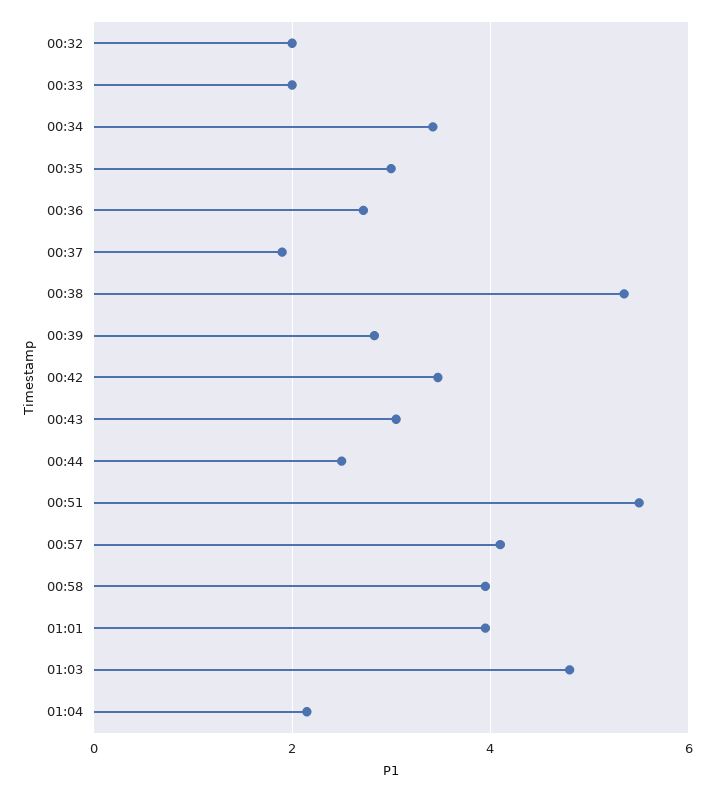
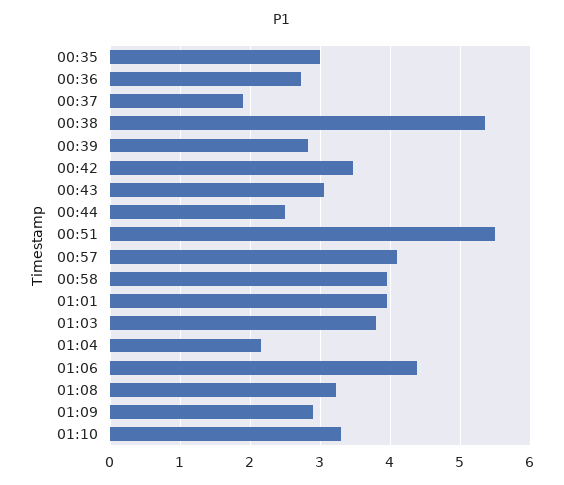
00:32: 2 -> none
00:33: 2 -> none
00:34: 3.4 -> none
01:03: 4.8 -> 3.8
01:06: none -> 4.4
01:08: none -> 3.2
01:09: none -> 2.9
01:10: none -> 3.3

